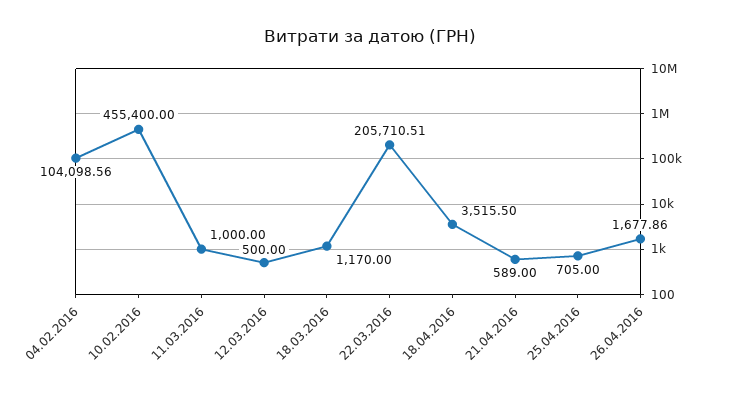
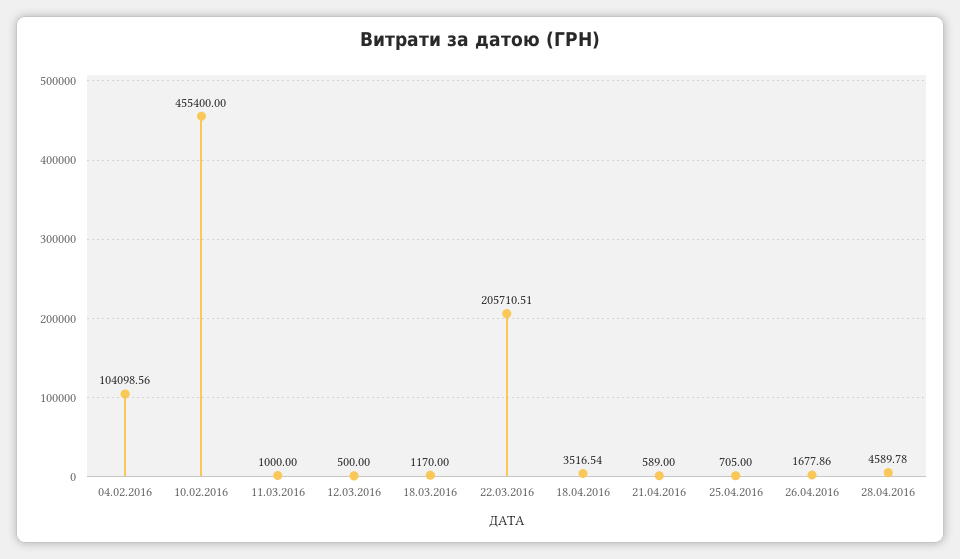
18.04.2016: 3515.5 -> 3516.54
28.04.2016: none -> 4589.78

